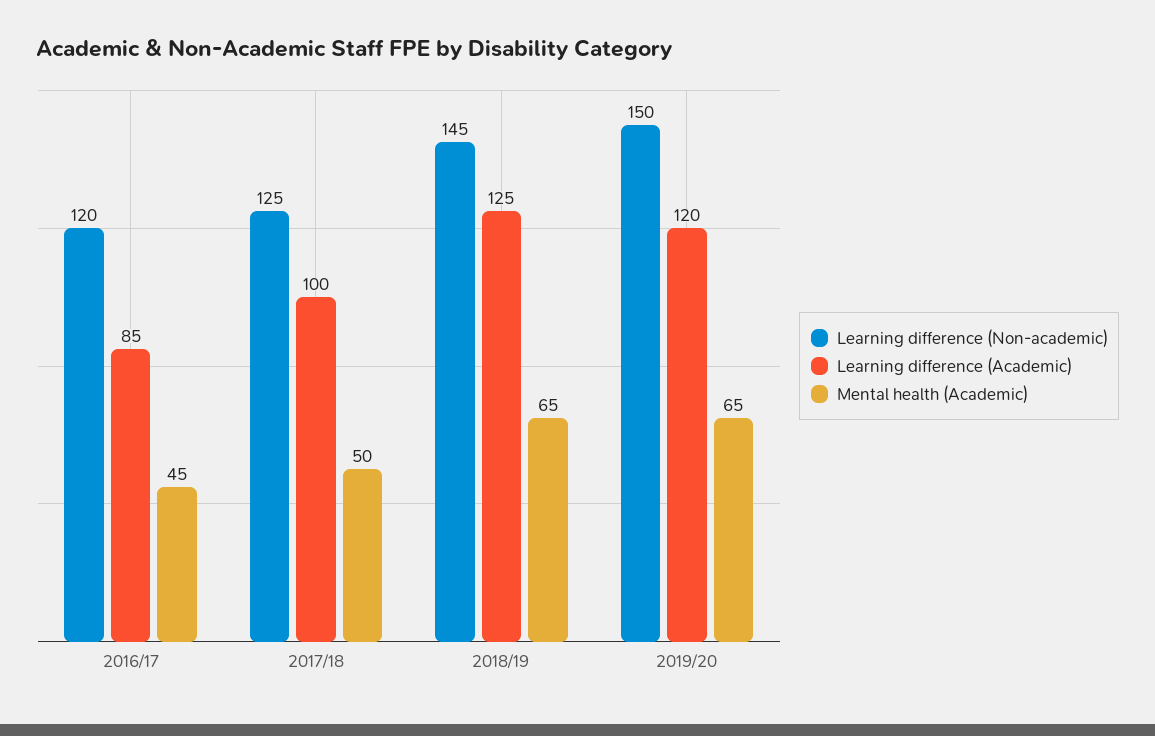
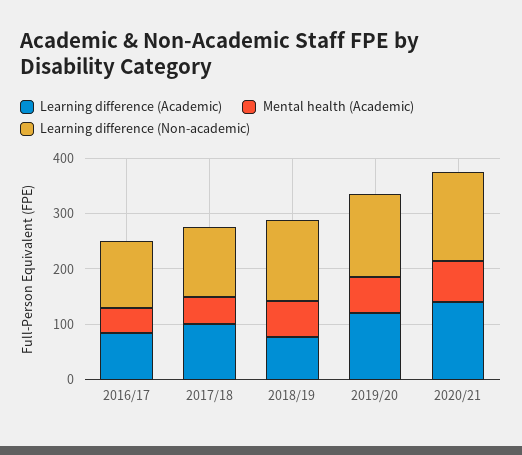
Learning difference (Academic), 2018/19: 125 -> 80
Learning difference (Academic), 2020/21: none -> 140
Mental health (Academic), 2020/21: none -> 80
Learning difference (Non-academic), 2020/21: none -> 160

